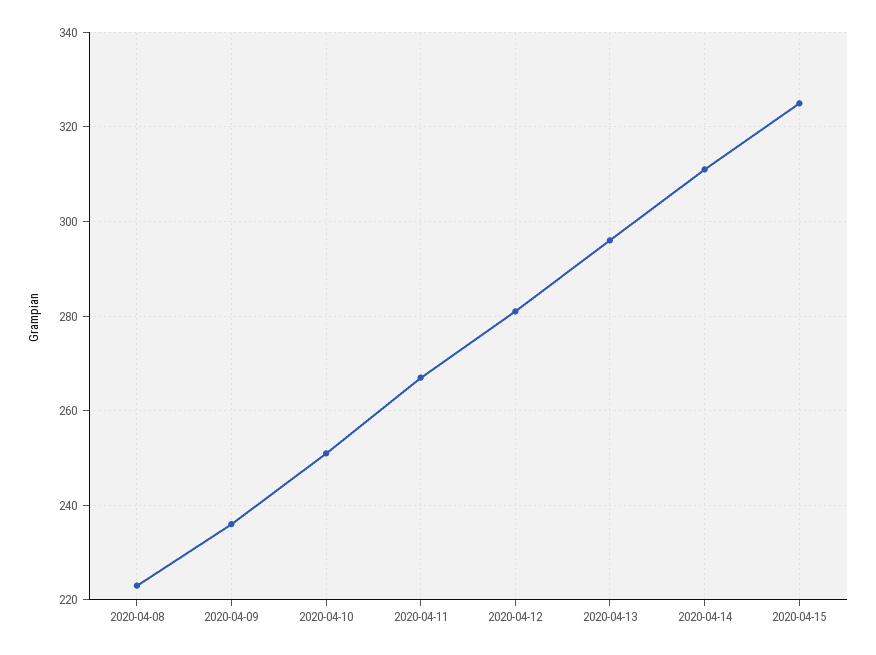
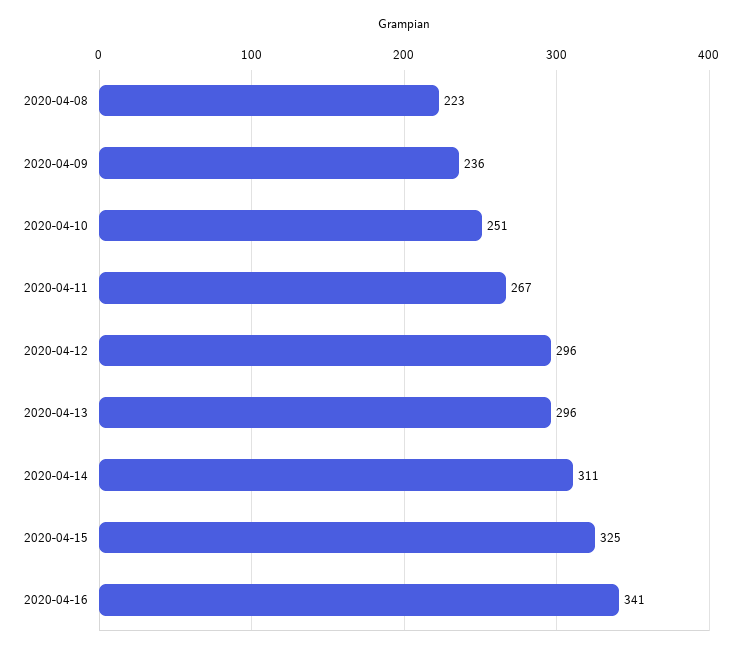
2020-04-12: 280 -> 296
2020-04-16: none -> 341

